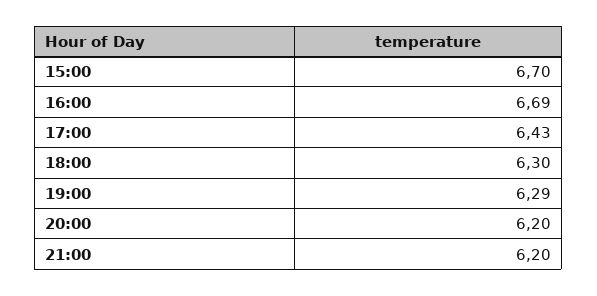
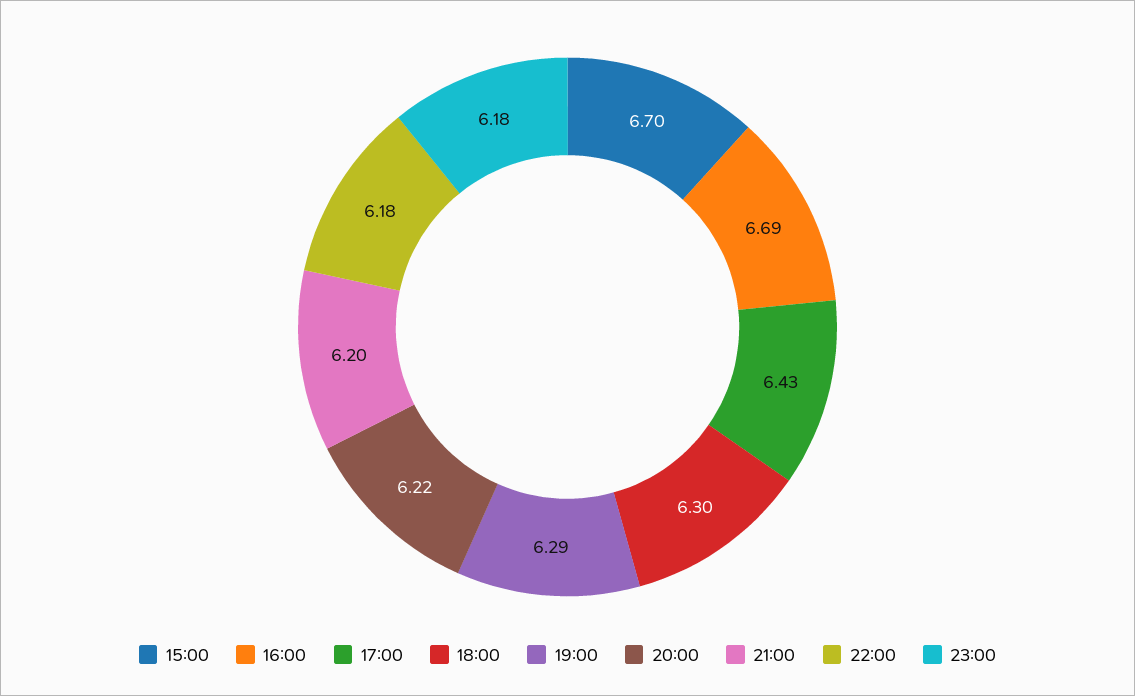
20:00: 6.2 -> 6.22
22:00: none -> 6.18
23:00: none -> 6.18

